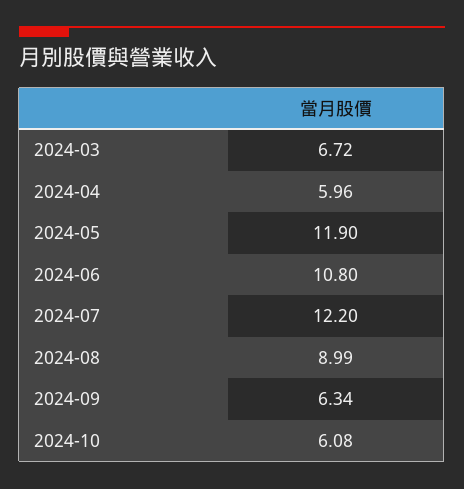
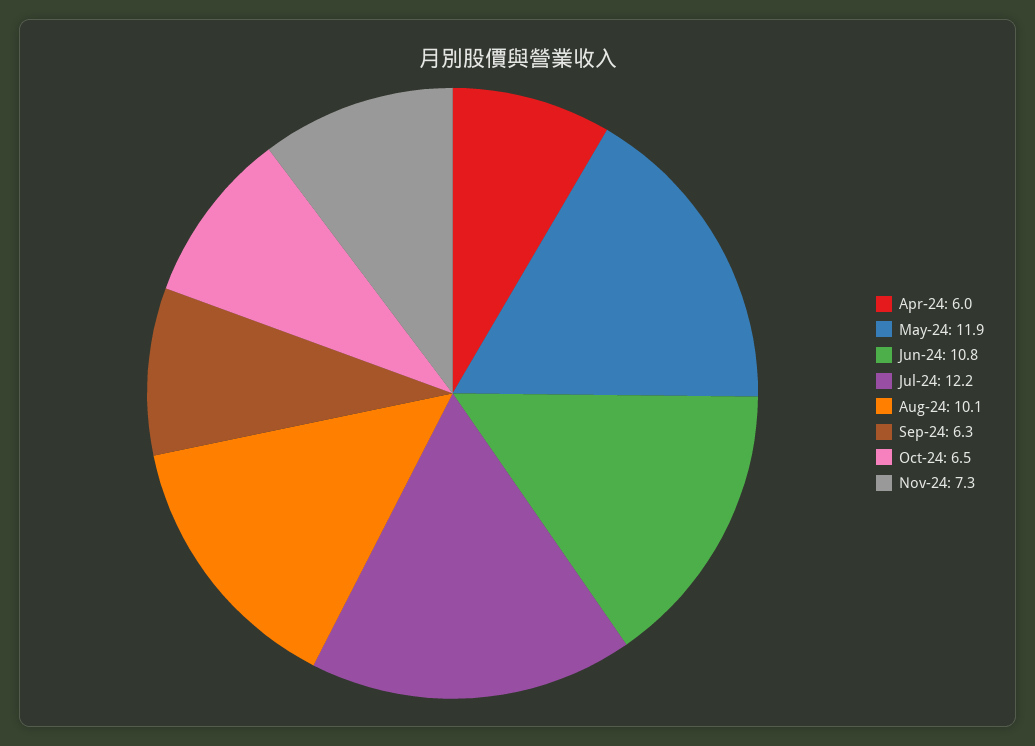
2024-03: 6.72 -> none
2024-08: 8.99 -> 10.1
2024-10: 6.08 -> 6.5
Nov-24: none -> 7.3

